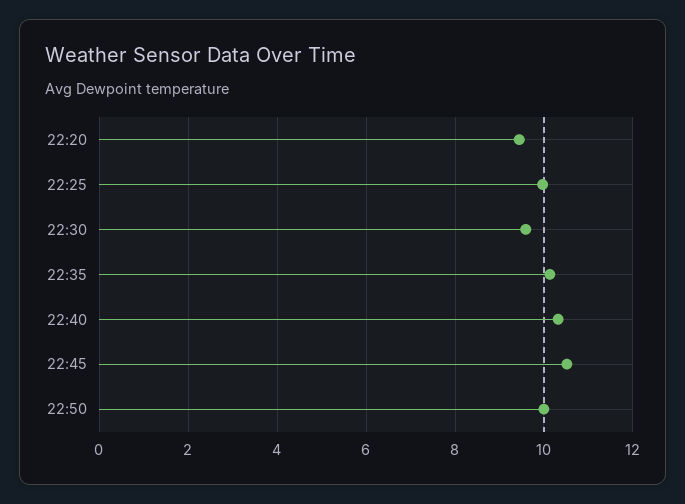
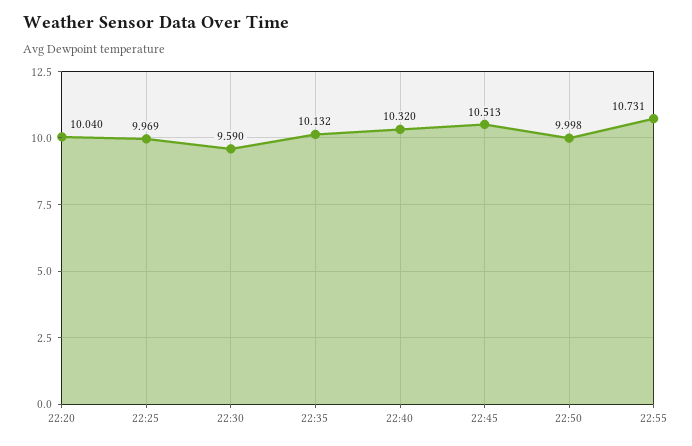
22:20: 9.4 -> 10.04
22:55: none -> 10.731

